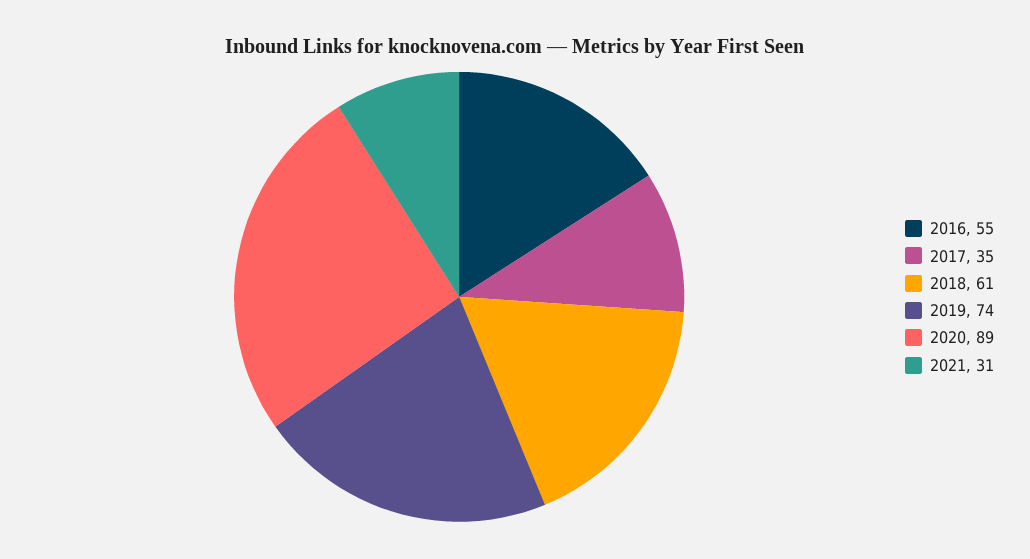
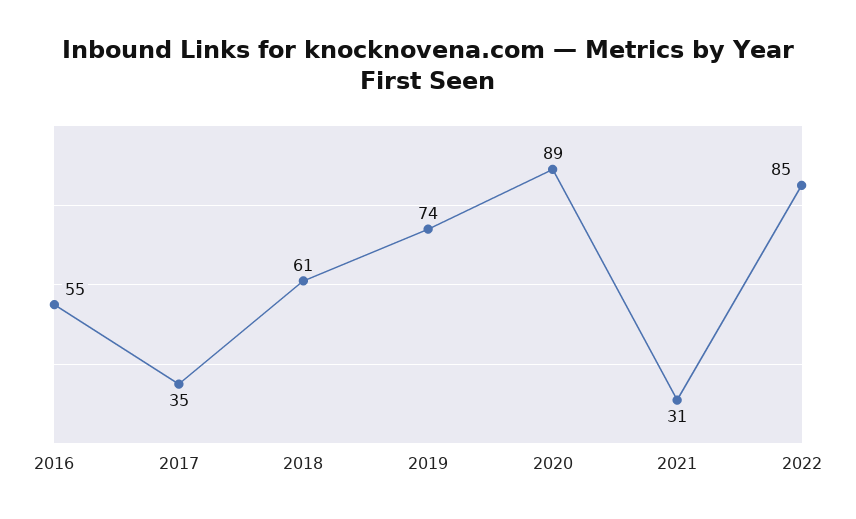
2022: none -> 85

